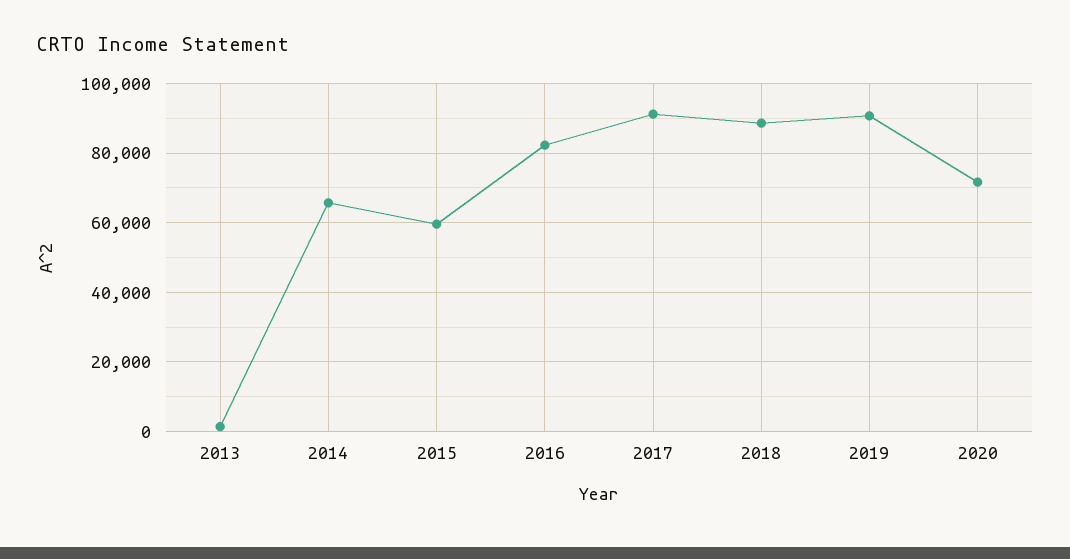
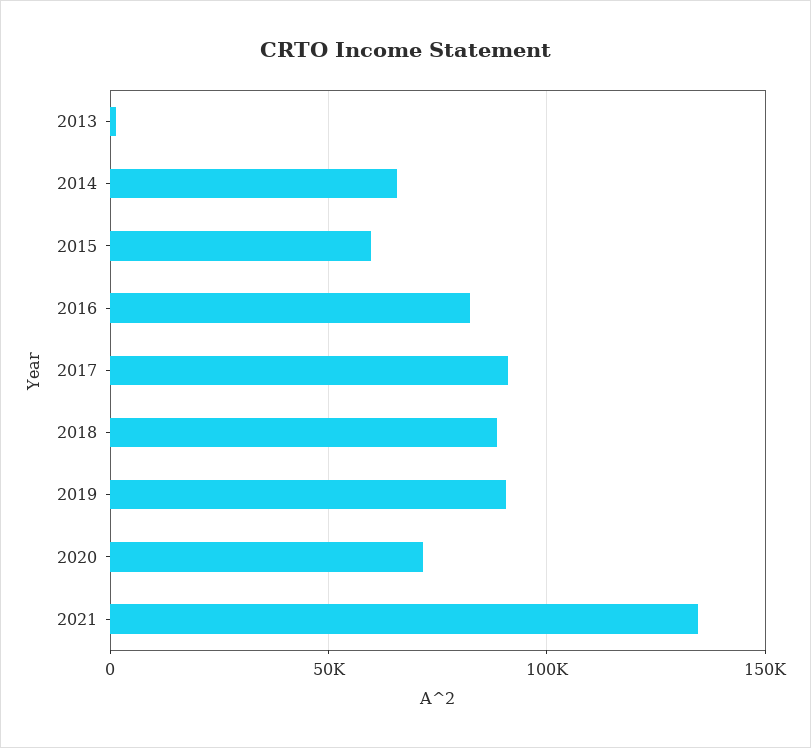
2021: none -> 135000

